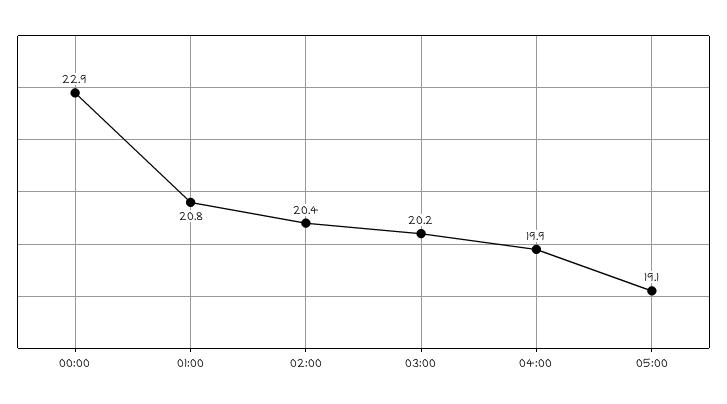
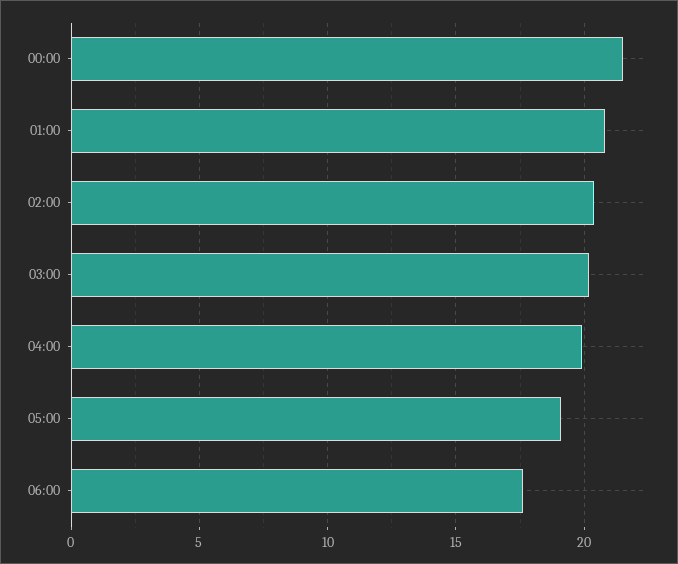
00:00: 22.9 -> 21.5
06:00: none -> 17.5

